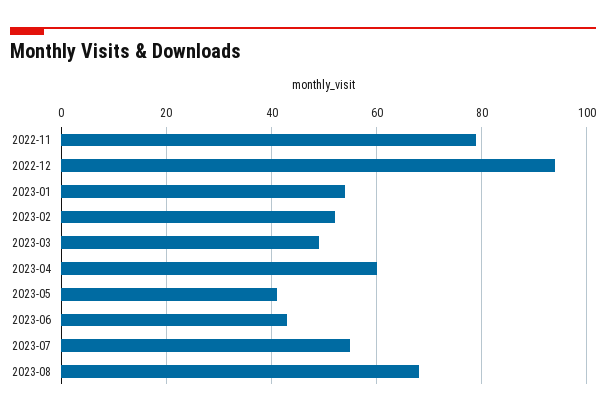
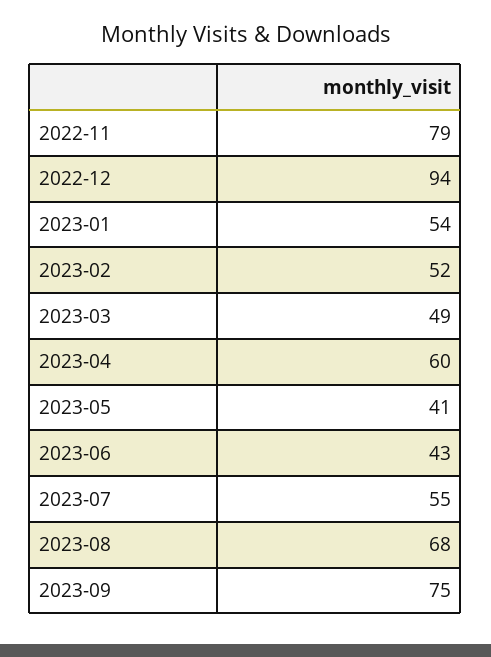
2023-09: none -> 75

